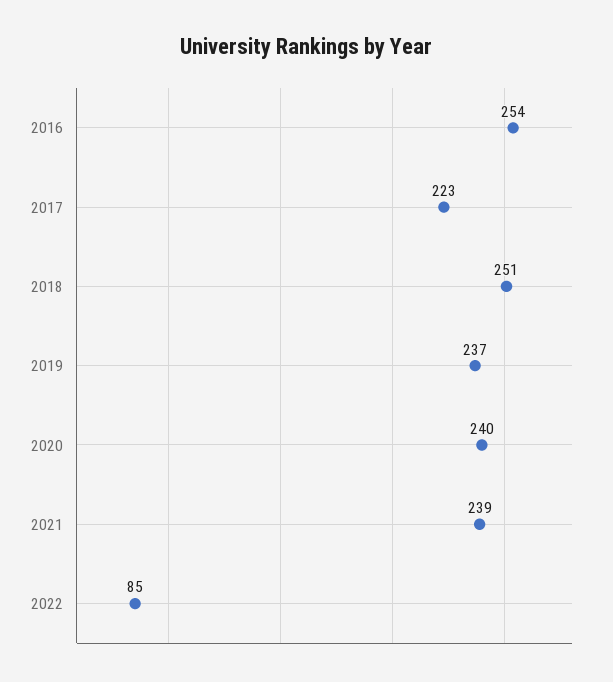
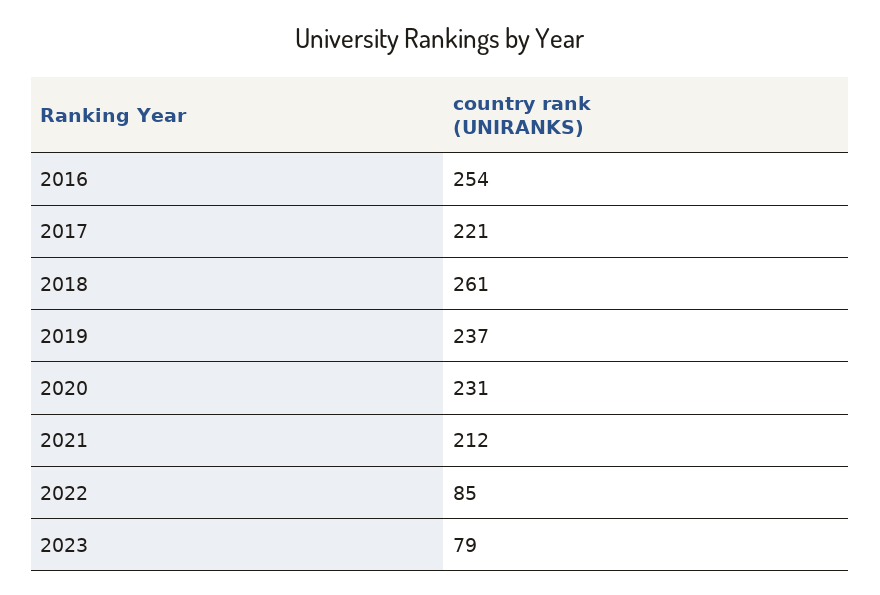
2017: 223 -> 221
2018: 251 -> 261
2020: 240 -> 231
2021: 239 -> 212
2023: none -> 79

